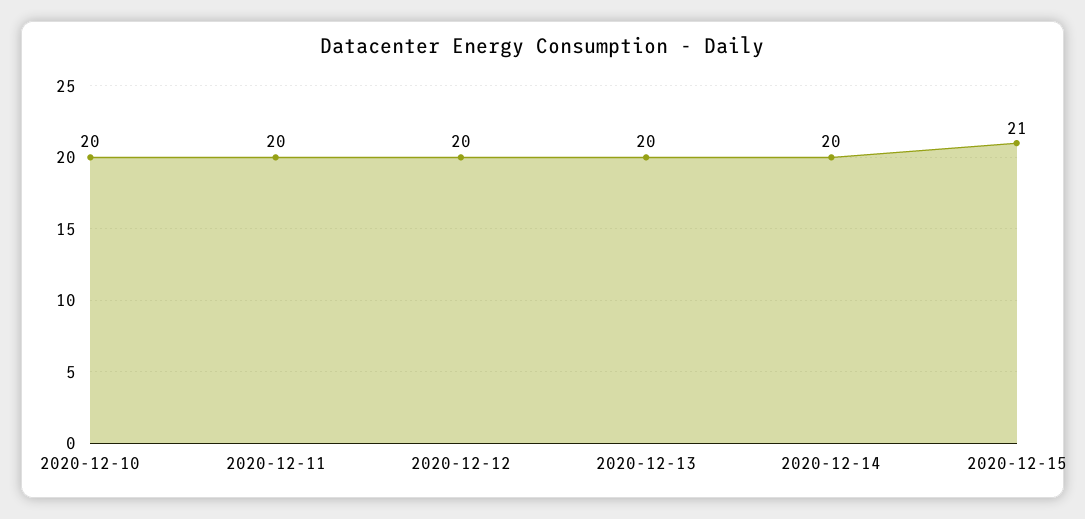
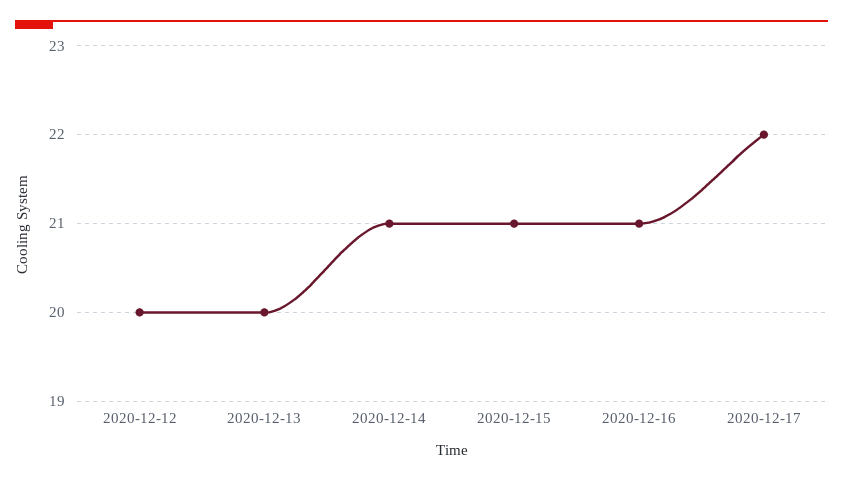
2020-12-10: 20 -> none
2020-12-11: 20 -> none
2020-12-14: 20 -> 21
2020-12-16: none -> 21
2020-12-17: none -> 22

